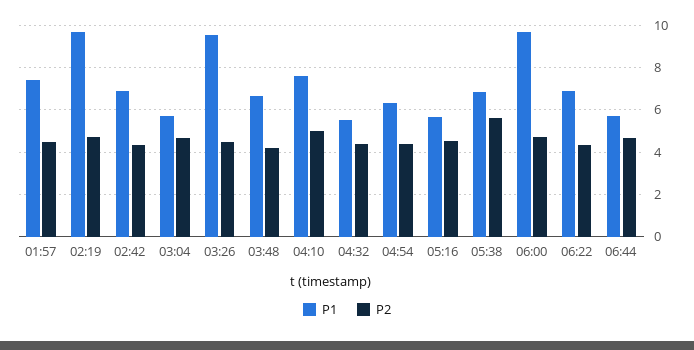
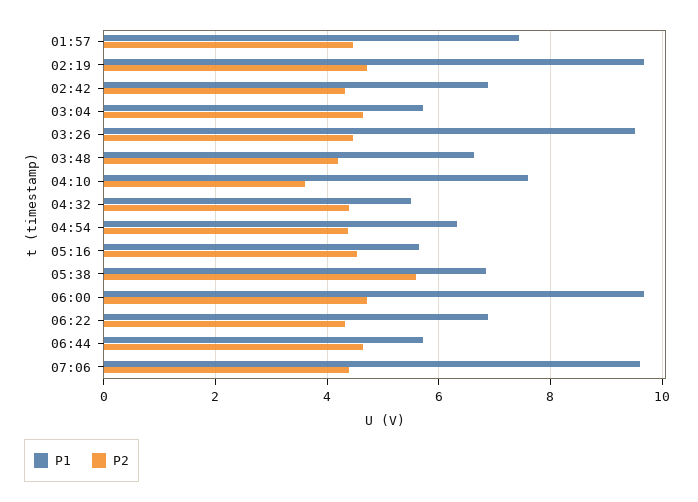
P2, 04:10: 5 -> 3.6
P1, 07:06: none -> 9.6
P2, 07:06: none -> 4.4

